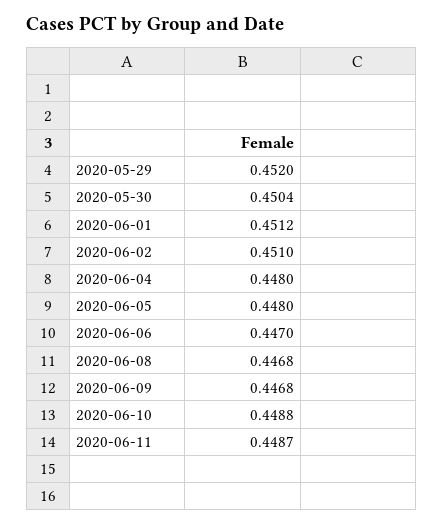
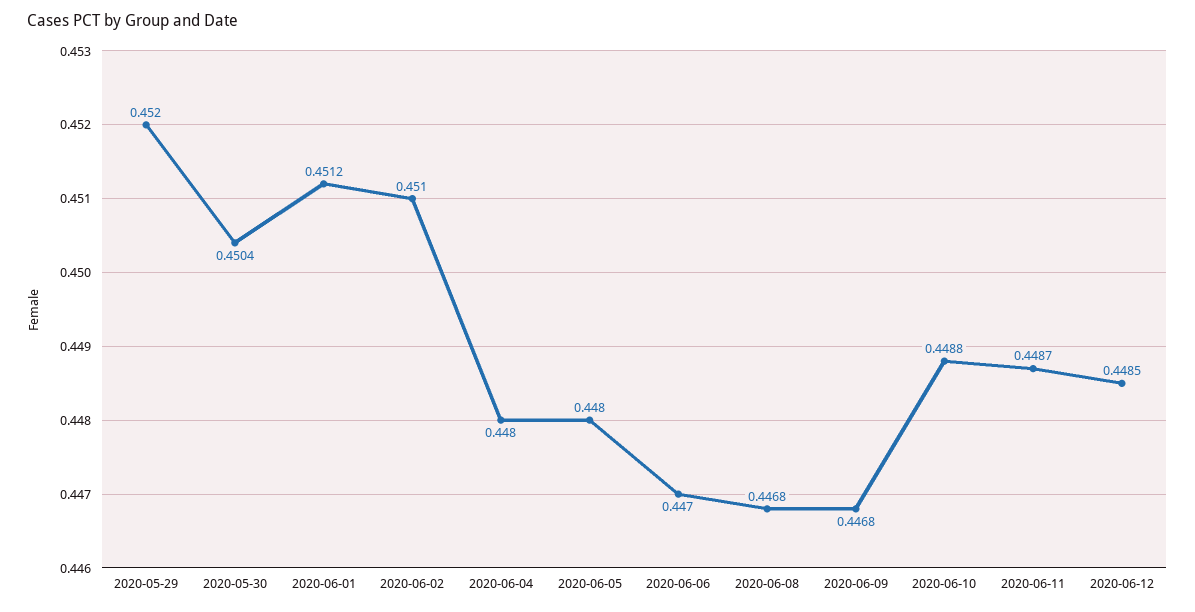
2020-06-12: none -> 0.4485

